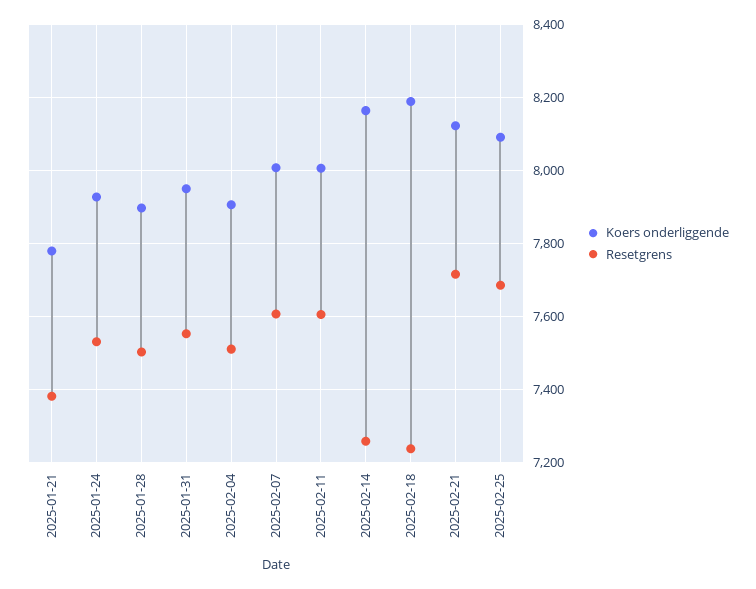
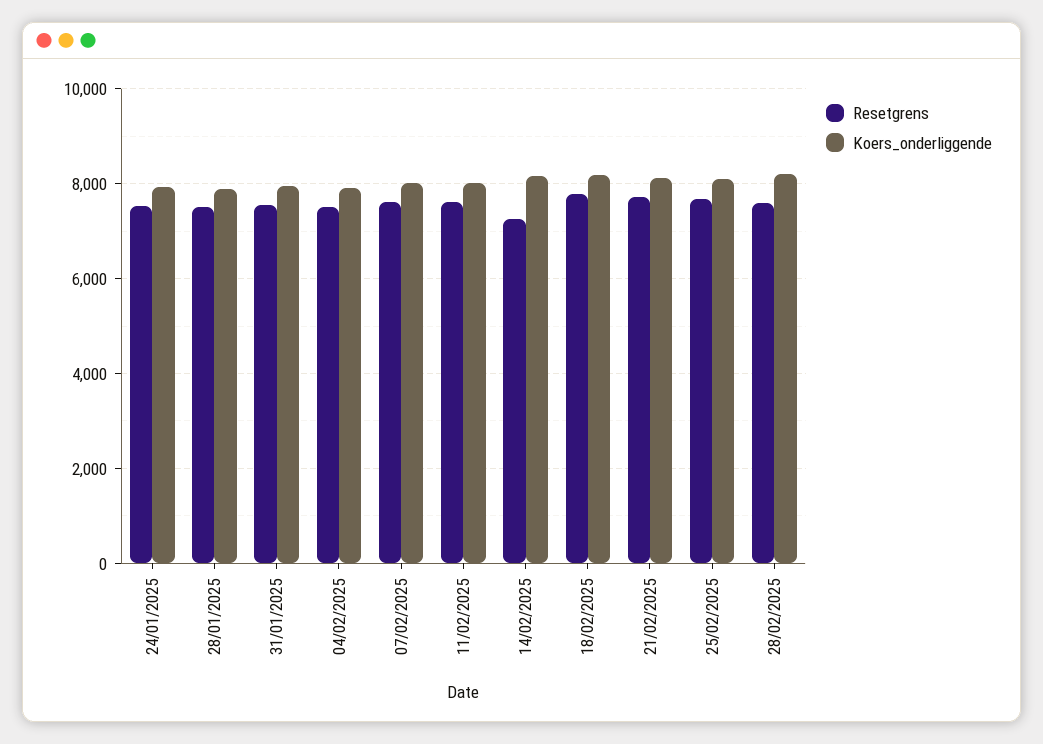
Koers onderliggende, 2025-01-21: 7780 -> none
Resetgrens, 2025-01-21: 7380 -> none
Resetgrens, 2025-02-18: 7240 -> 7800
Resetgrens, 28/02/2025: none -> 7600
Koers onderliggende, 28/02/2025: none -> 8200

